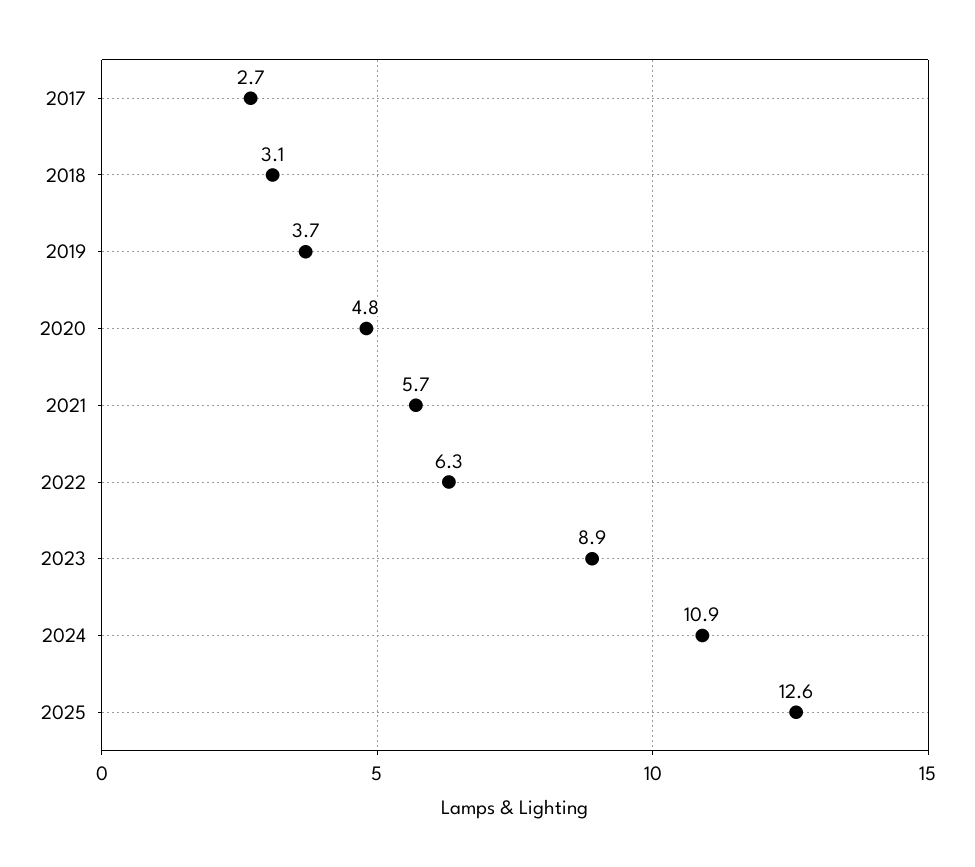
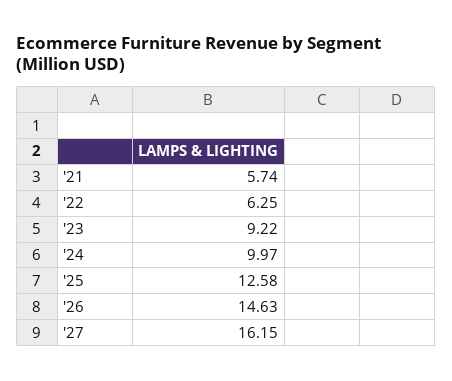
2017: 2.7 -> none
2018: 3.1 -> none
2019: 3.7 -> none
2020: 4.8 -> none
2023: 8.9 -> 9.22
2024: 10.9 -> 9.97
'26: none -> 14.63
'27: none -> 16.15

